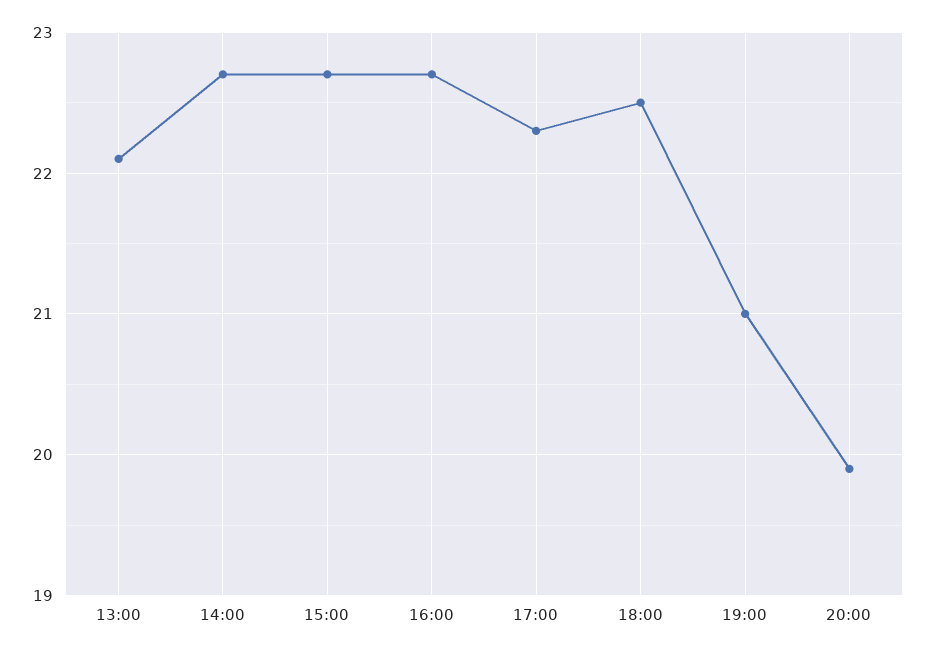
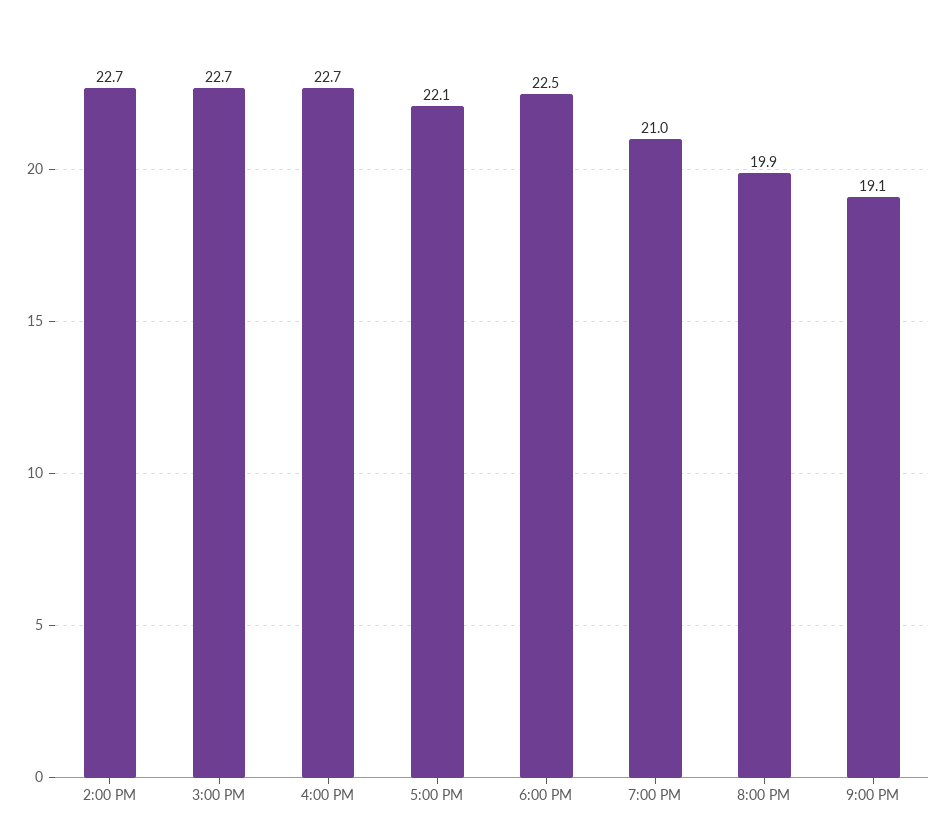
13:00: 22.1 -> none
17:00: 22.3 -> 22.1
9:00 PM: none -> 19.1

